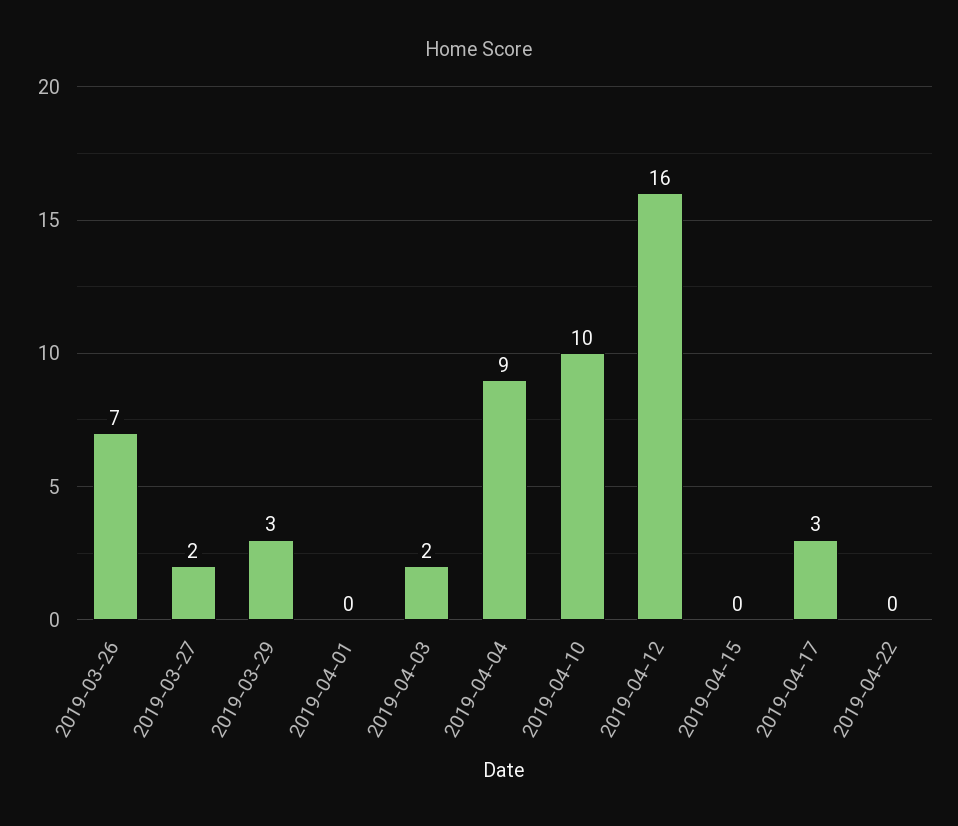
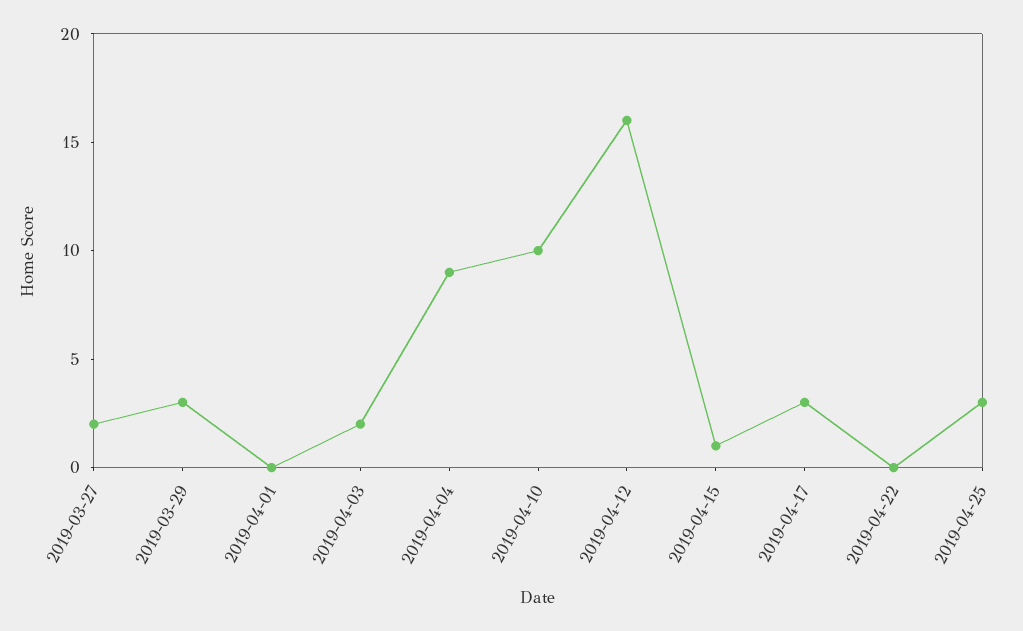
2019-03-26: 7 -> none
2019-04-15: 0 -> 1
2019-04-25: none -> 3

